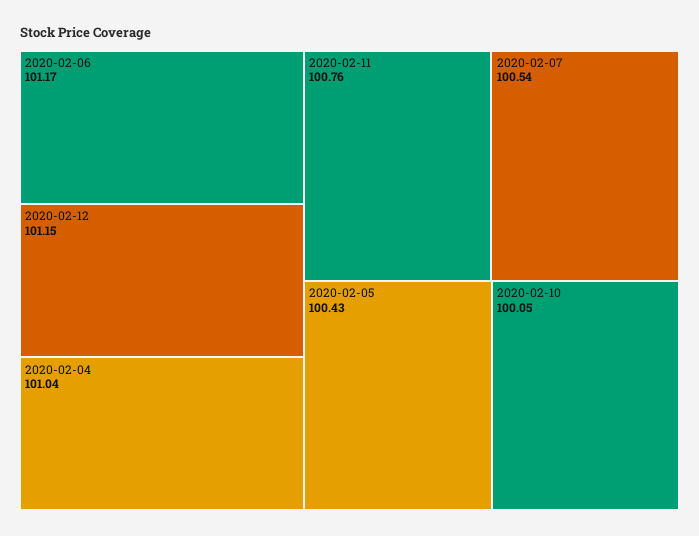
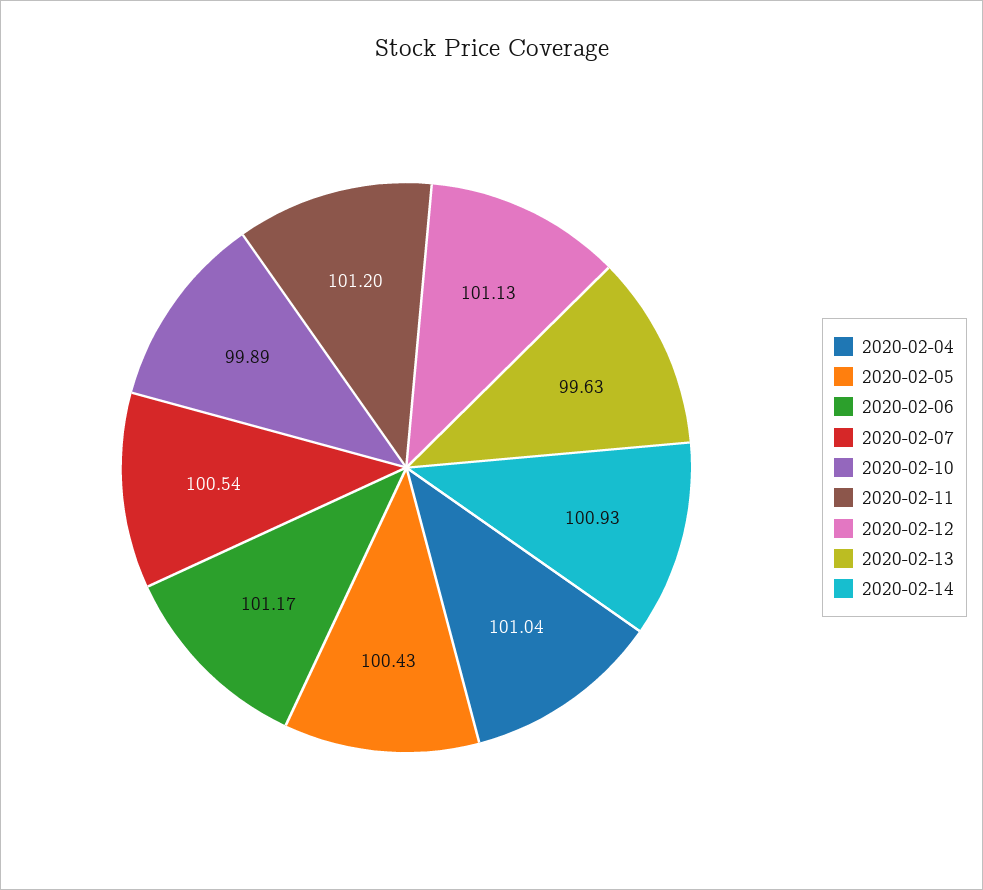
2020-02-12: 101.15 -> 101.13
2020-02-11: 100.76 -> 101.2
2020-02-10: 100.05 -> 99.89
2020-02-13: none -> 99.63
2020-02-14: none -> 100.93

